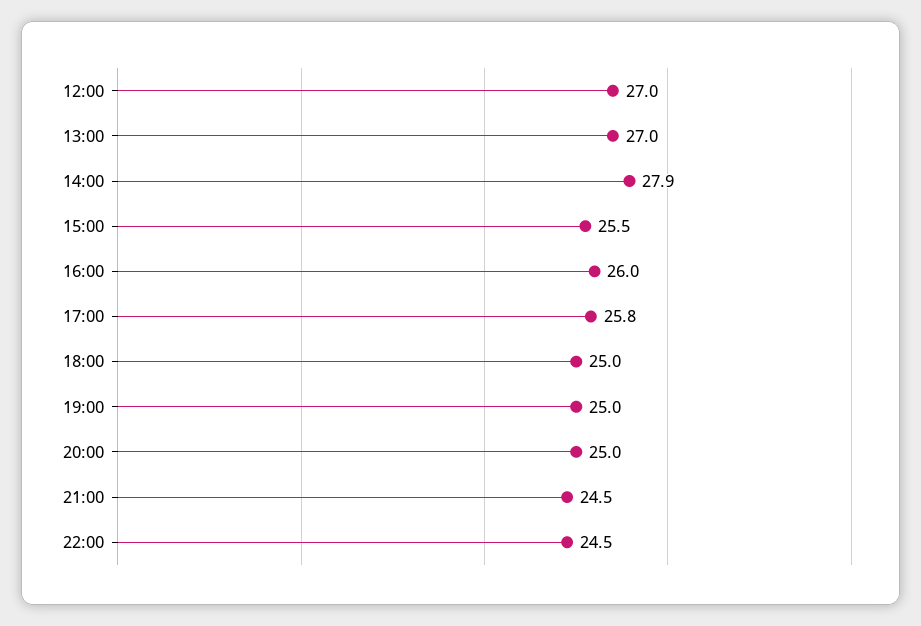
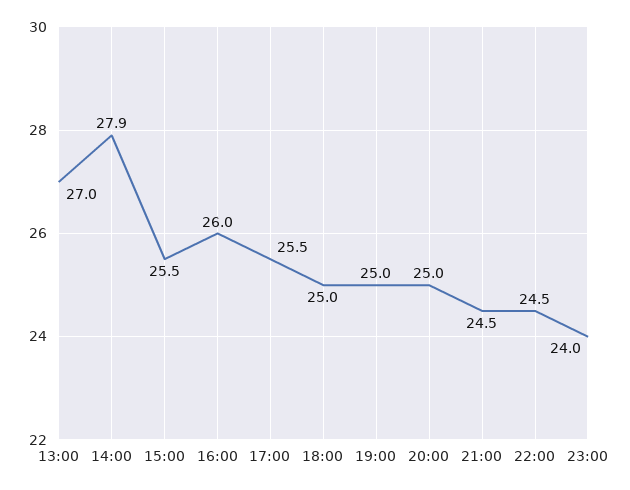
12:00: 27 -> none
17:00: 25.8 -> 25.5
23:00: none -> 24

